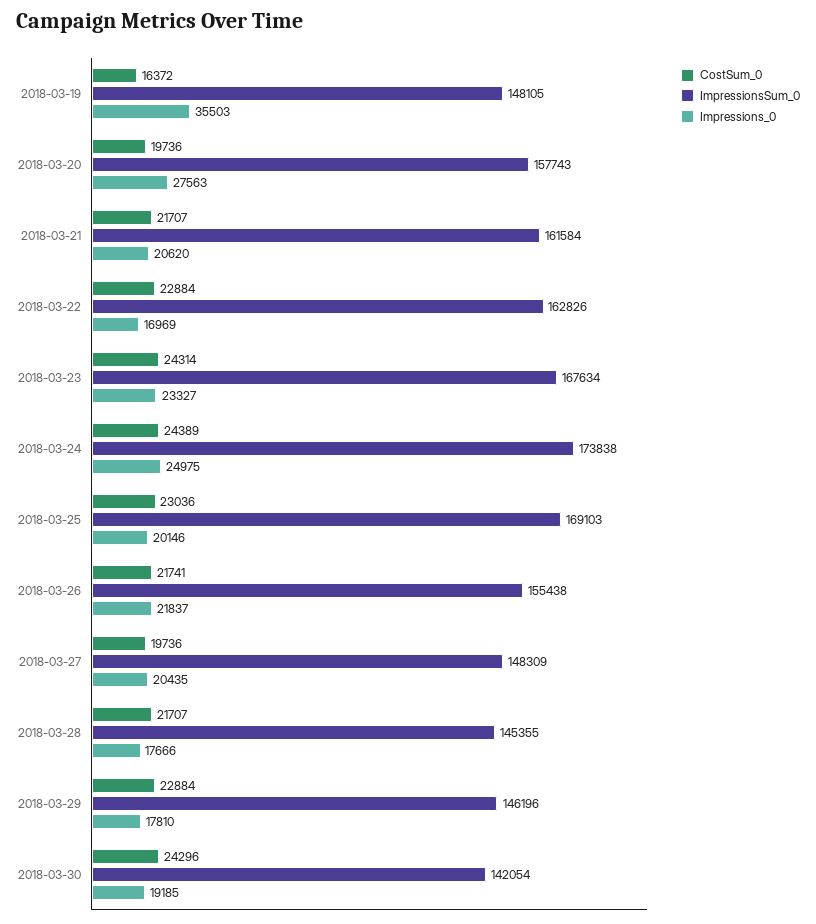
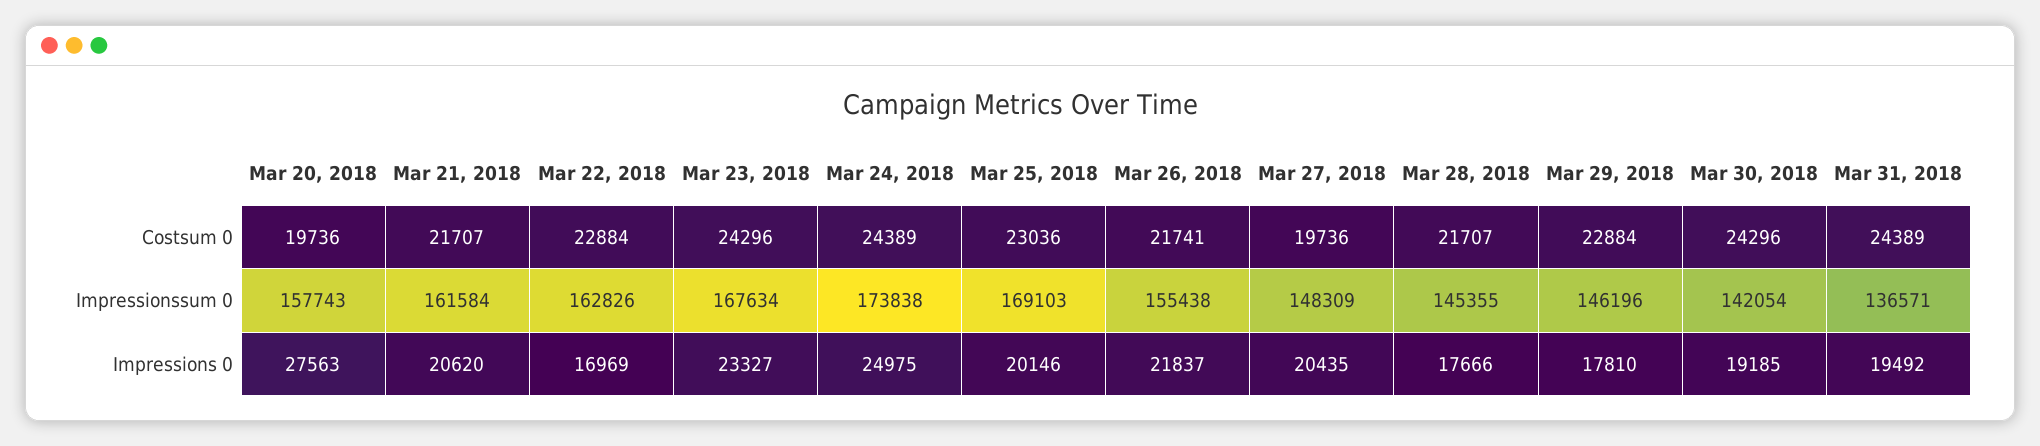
CostSum_0, 2018-03-19: 16372 -> none
ImpressionsSum_0, 2018-03-19: 148105 -> none
Impressions_0, 2018-03-19: 35503 -> none
CostSum_0, 2018-03-23: 24314 -> 24296
CostSum_0, Mar 31, 2018: none -> 24389
ImpressionsSum_0, Mar 31, 2018: none -> 136571
Impressions_0, Mar 31, 2018: none -> 19492

